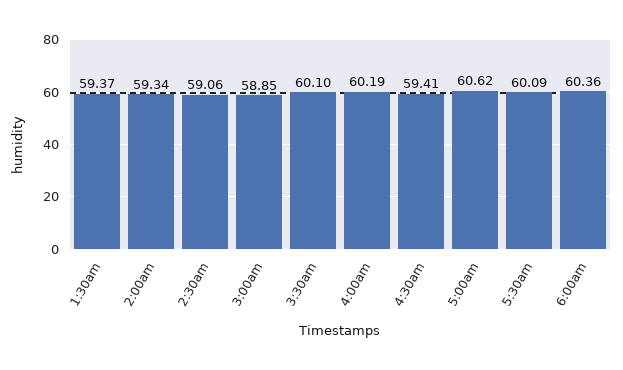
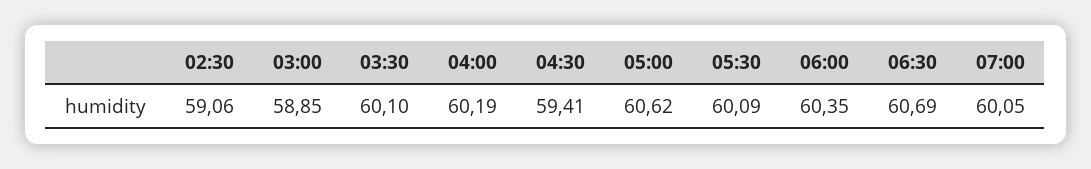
1:30am: 59.37 -> none
2:00am: 59.34 -> none
6:00am: 60.36 -> 60.35
06:30: none -> 60.69
07:00: none -> 60.05

